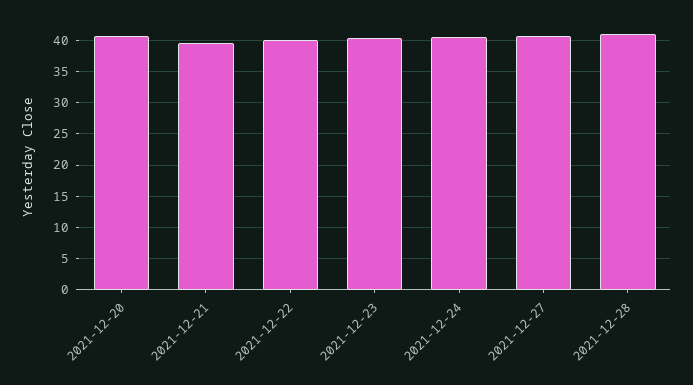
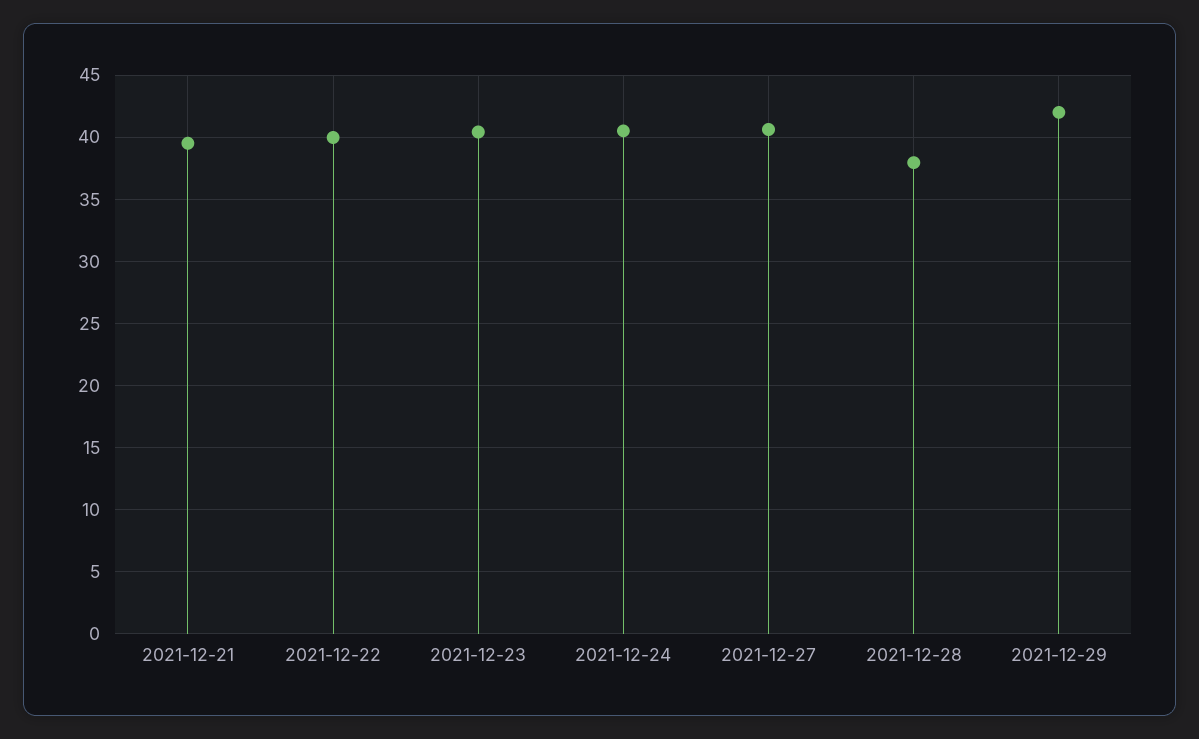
2021-12-20: 41 -> none
2021-12-28: 41 -> 38
2021-12-29: none -> 42

